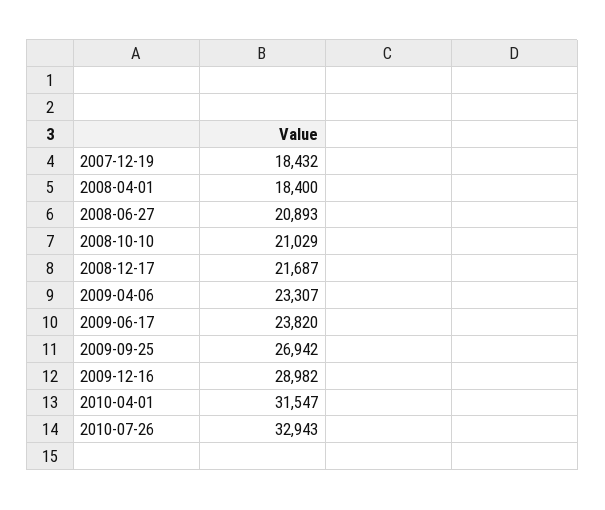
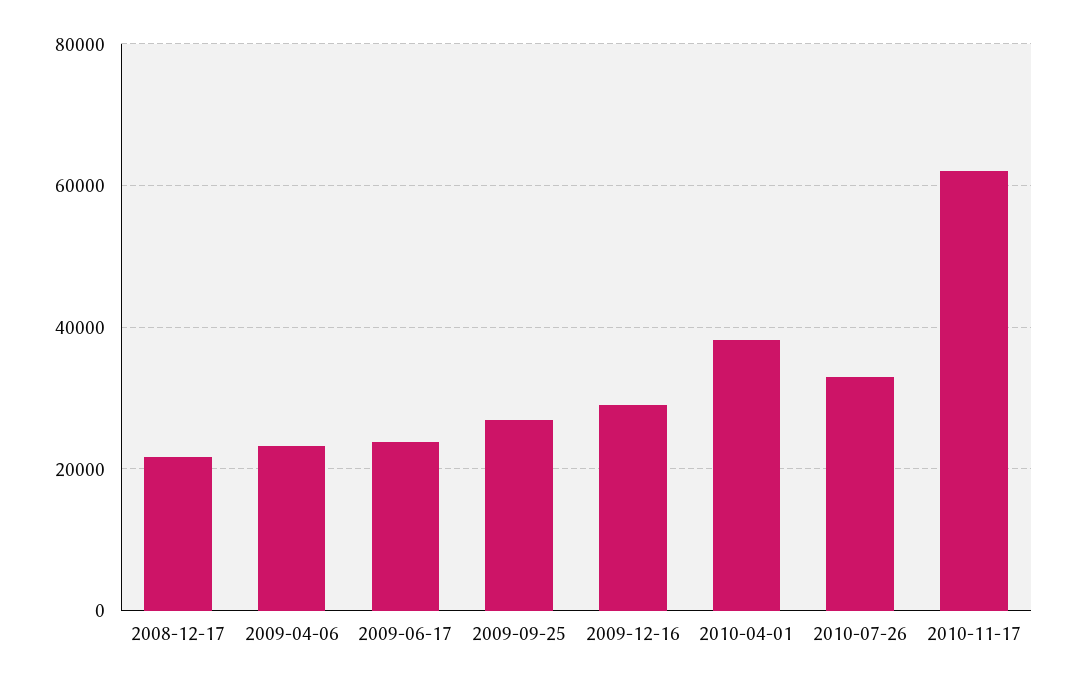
2007-12-19: 18432 -> none
2008-04-01: 18400 -> none
2008-06-27: 20893 -> none
2008-10-10: 21029 -> none
2010-04-01: 31547 -> 38000
2010-11-17: none -> 62000

